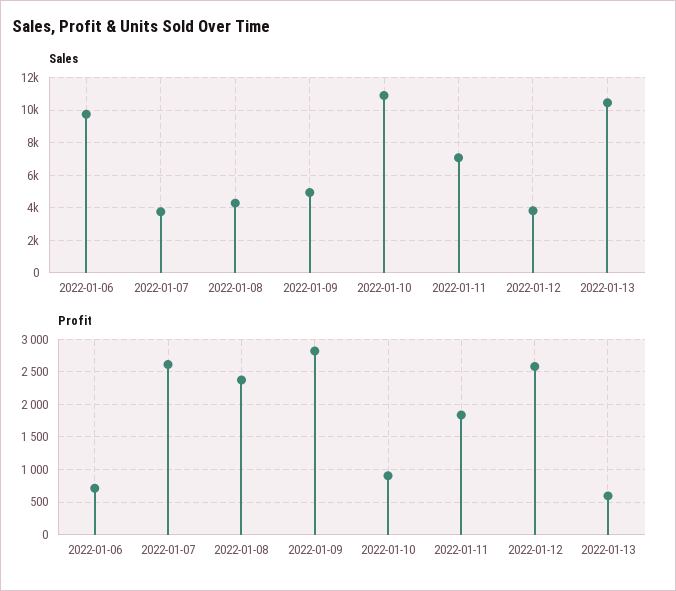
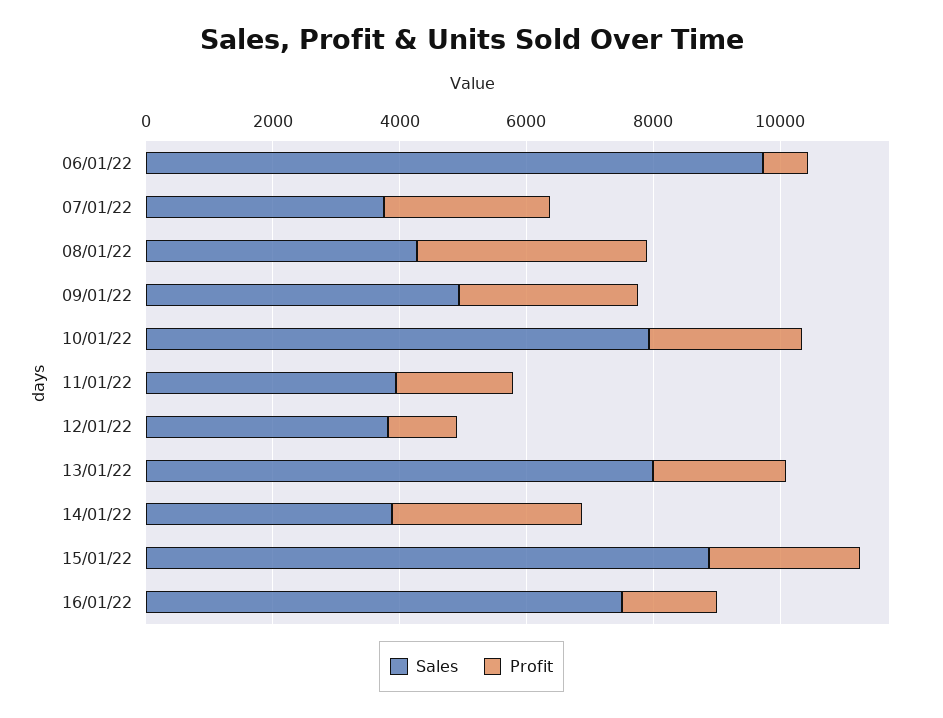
Sales, 2022-01-10: 11000 -> 8000
Sales, 2022-01-11: 7000 -> 4000
Sales, 2022-01-13: 10500 -> 8000
Profit, 2022-01-08: 2400 -> 3500
Profit, 2022-01-10: 900 -> 2500
Profit, 2022-01-12: 2600 -> 1000
Profit, 2022-01-13: 600 -> 2000
Sales, 14/01/22: none -> 4000
Profit, 14/01/22: none -> 3000
Sales, 15/01/22: none -> 9000
Profit, 15/01/22: none -> 2500
Sales, 16/01/22: none -> 7500
Profit, 16/01/22: none -> 1500

